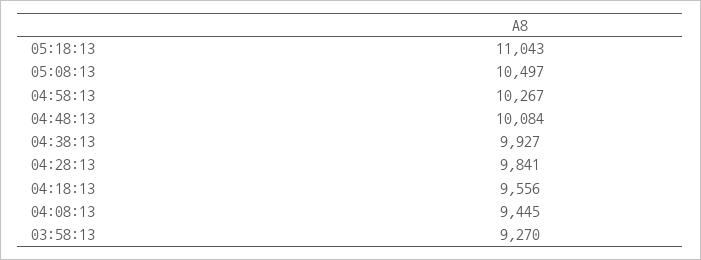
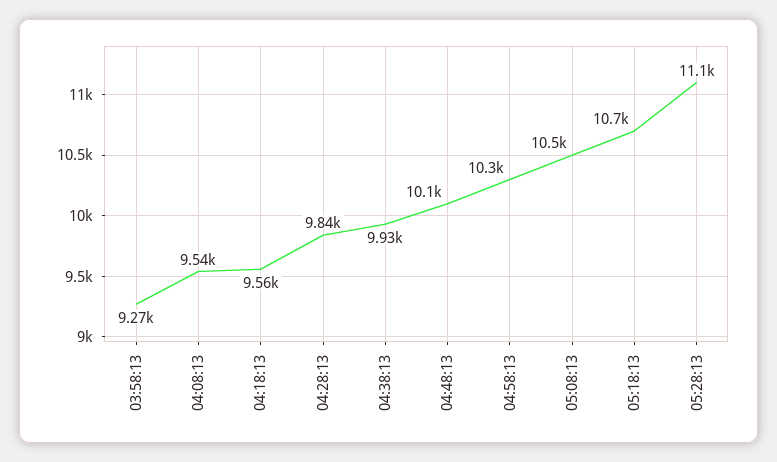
05:18:13: 11043 -> 10700
04:08:13: 9445 -> 9540
05:28:13: none -> 11100

